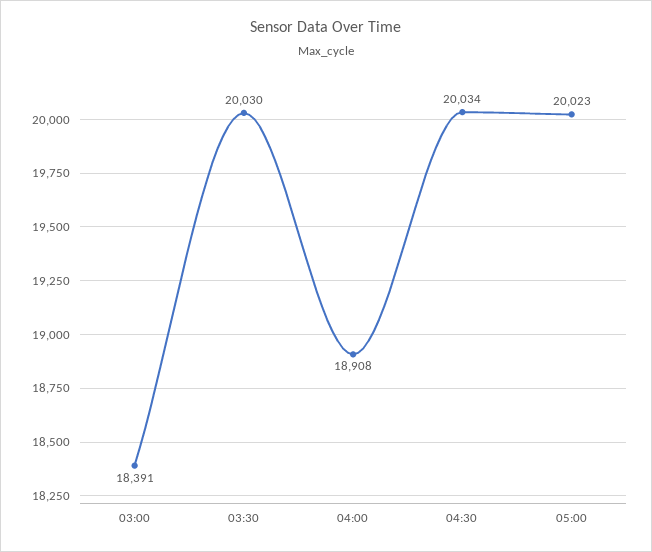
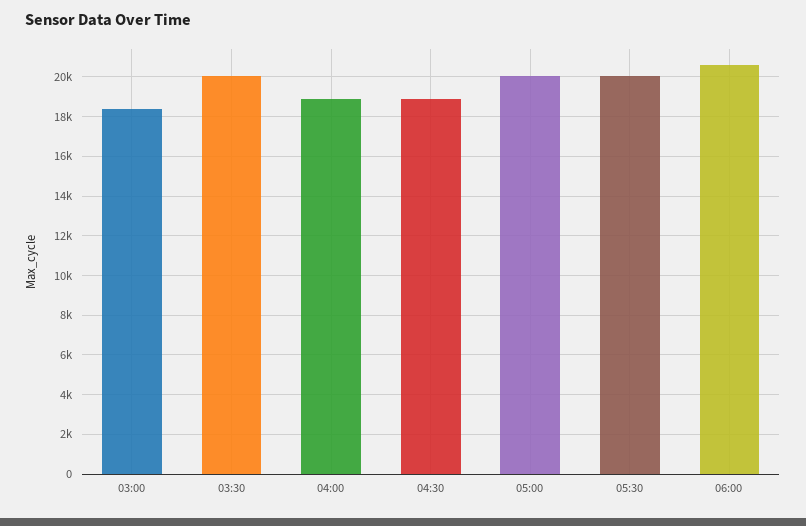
04:30: 20034 -> 19000
05:30: none -> 20000
06:00: none -> 20500

